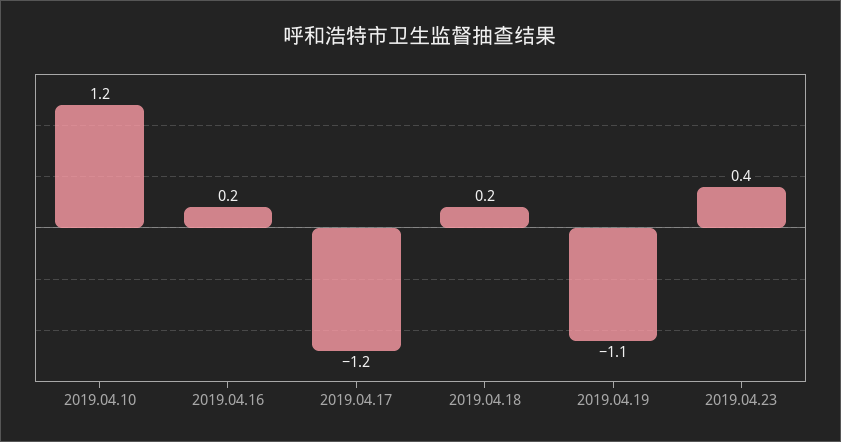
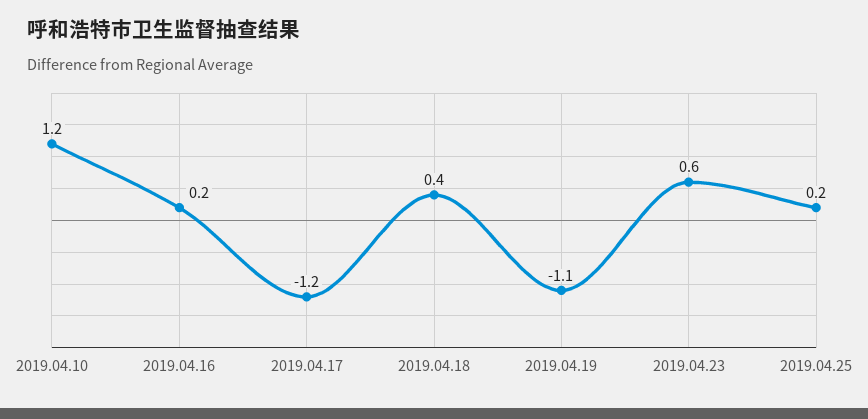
2019.04.18: 0.2 -> 0.4
2019.04.23: 0.4 -> 0.6
2019.04.25: none -> 0.2

